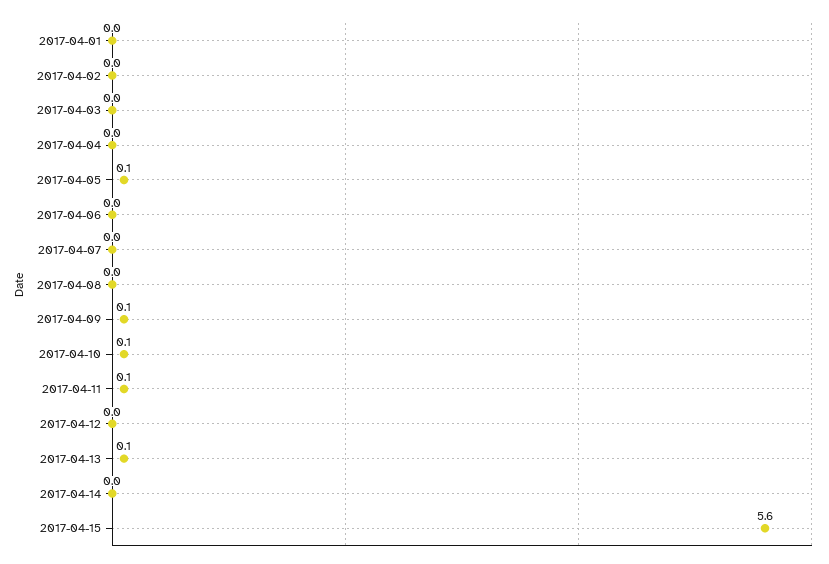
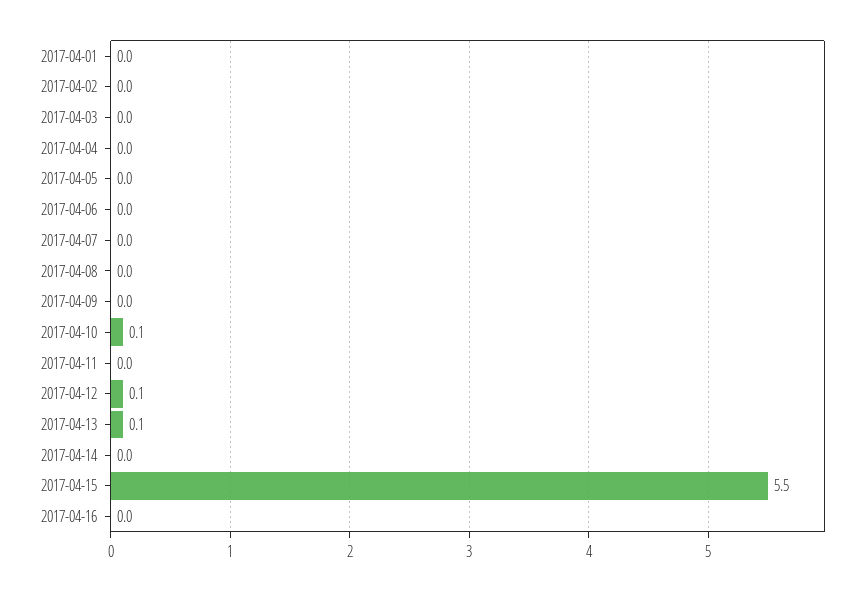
2017-04-05: 0.1 -> 0
2017-04-09: 0.1 -> 0
2017-04-11: 0.1 -> 0
2017-04-12: 0 -> 0.1
2017-04-15: 5.6 -> 5.5
2017-04-16: none -> 0

